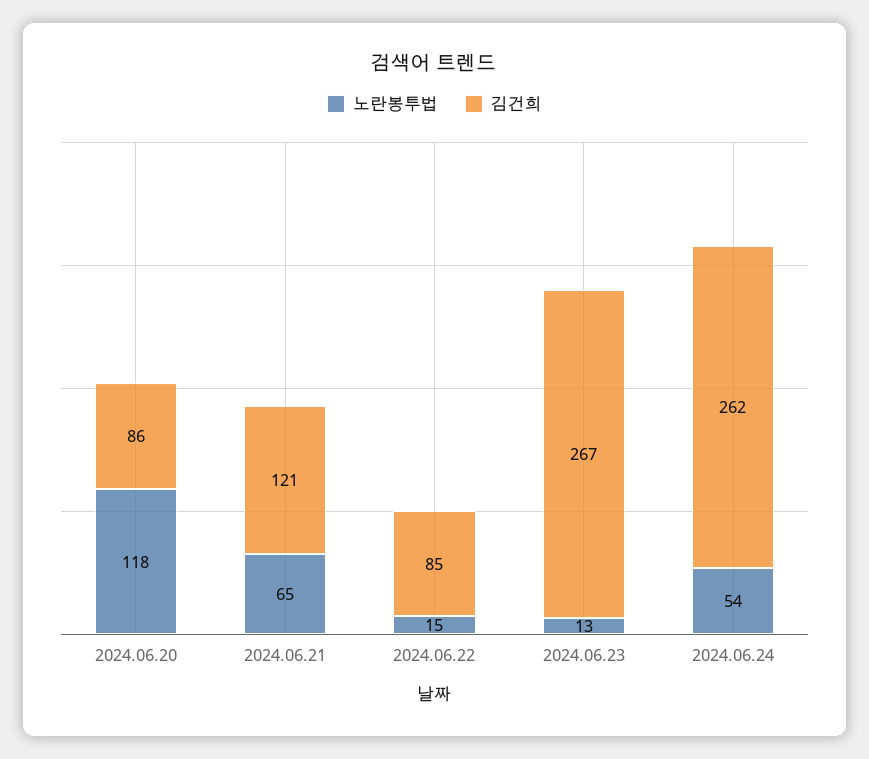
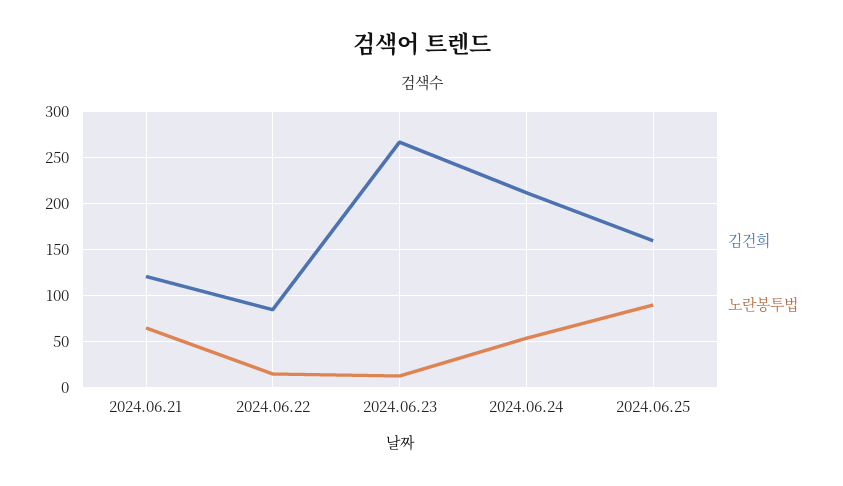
노란봉투법, 2024.06.20: 118 -> none
김건희, 2024.06.20: 86 -> none
김건희, 2024.06.24: 262 -> 210
김건희, 2024.06.25: none -> 160
노란봉투법, 2024.06.25: none -> 90

